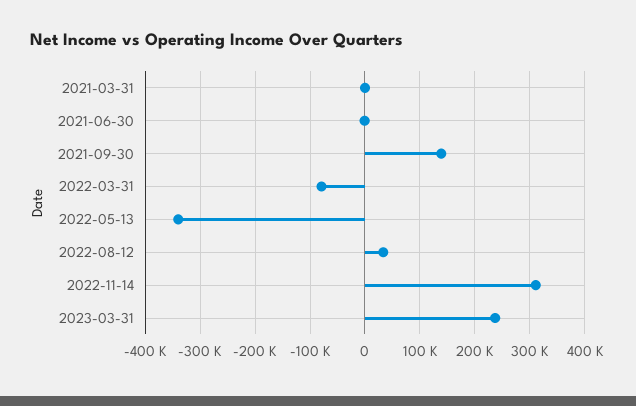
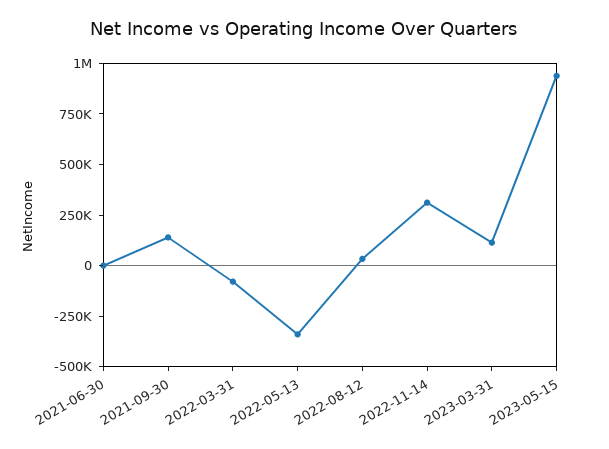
2021-03-31: 0 -> none
2023-03-31: 240000 -> 100000
2023-05-15: none -> 950000

